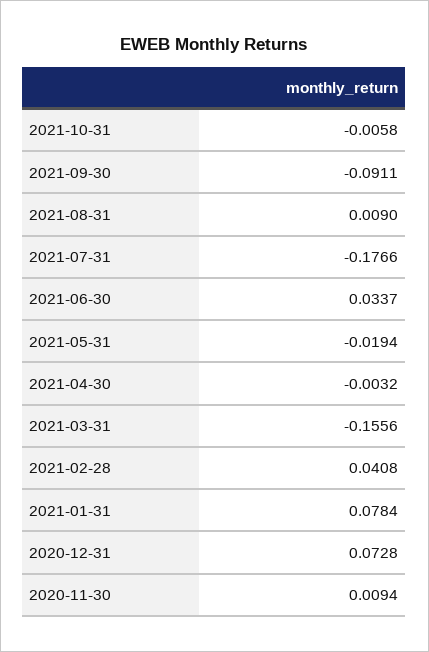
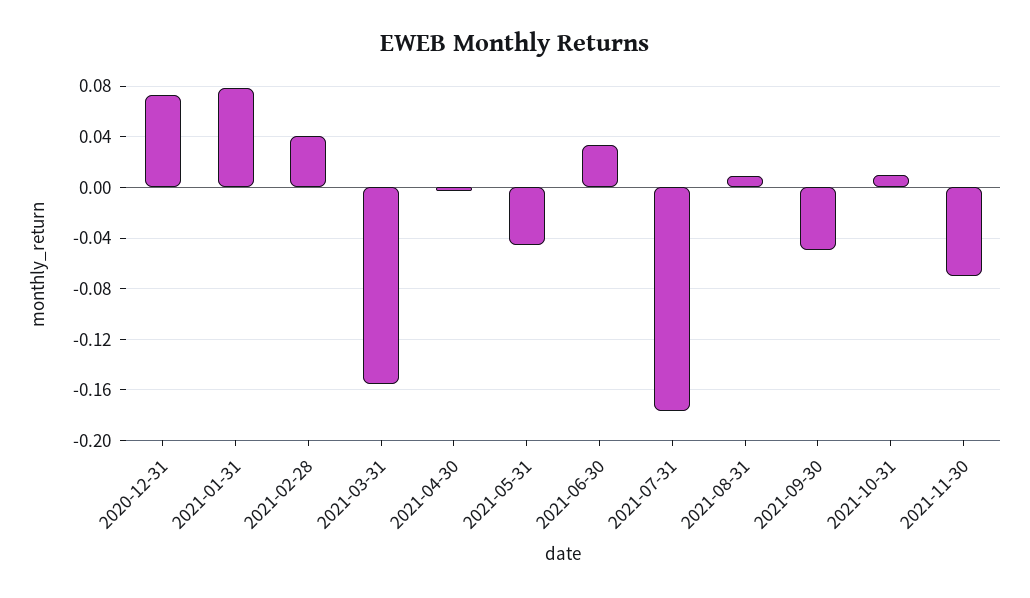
2021-10-31: -0.0058 -> 0.01
2021-09-30: -0.0911 -> -0.05
2021-05-31: -0.0194 -> -0.045
2020-11-30: 0.0094 -> none
2021-11-30: none -> -0.07

